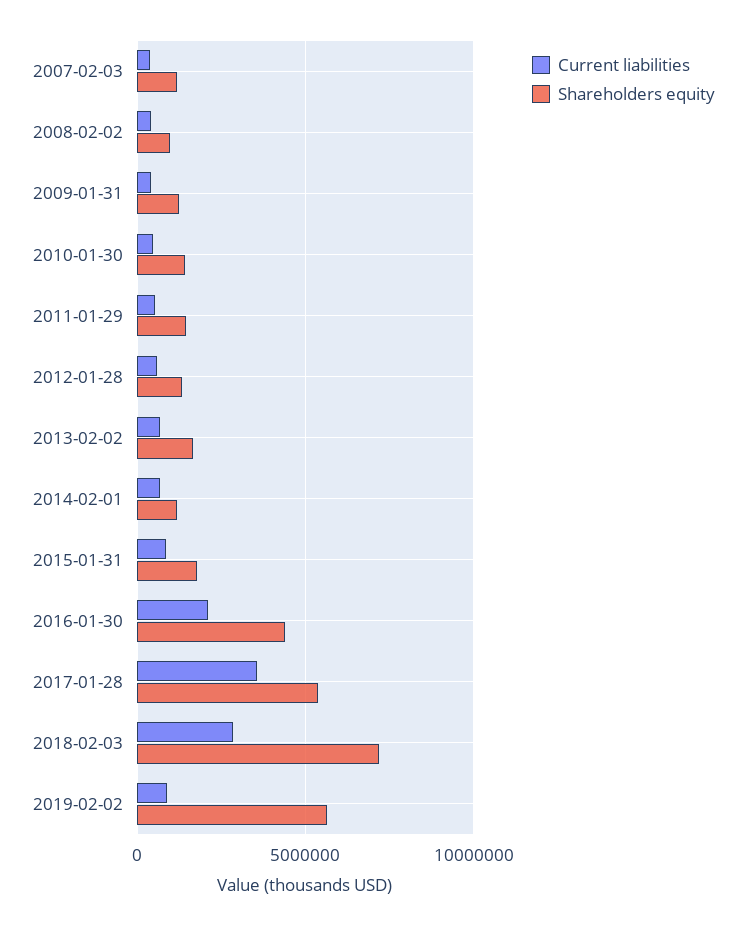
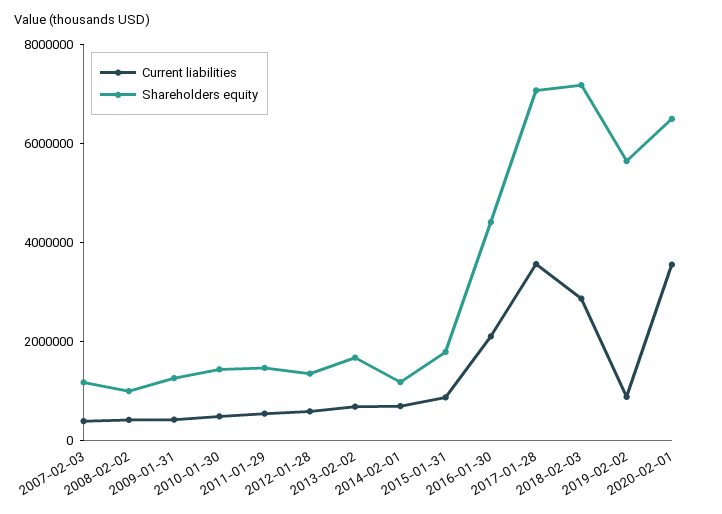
Shareholders equity, 2017-01-28: 5500000 -> 7000000
Current liabilities, 2020-02-01: none -> 3500000
Shareholders equity, 2020-02-01: none -> 6500000

